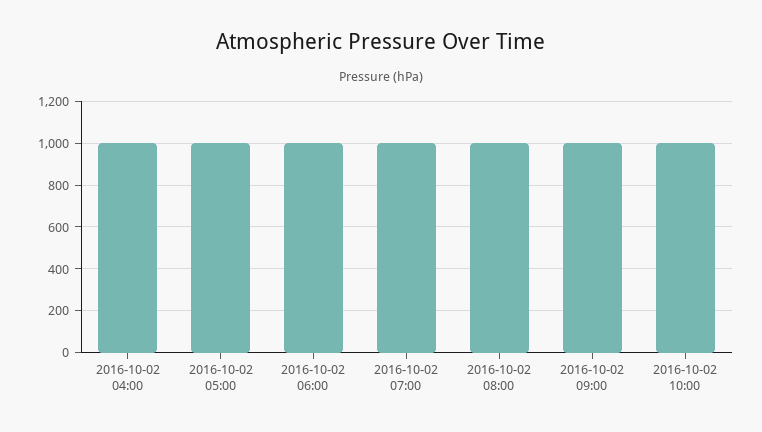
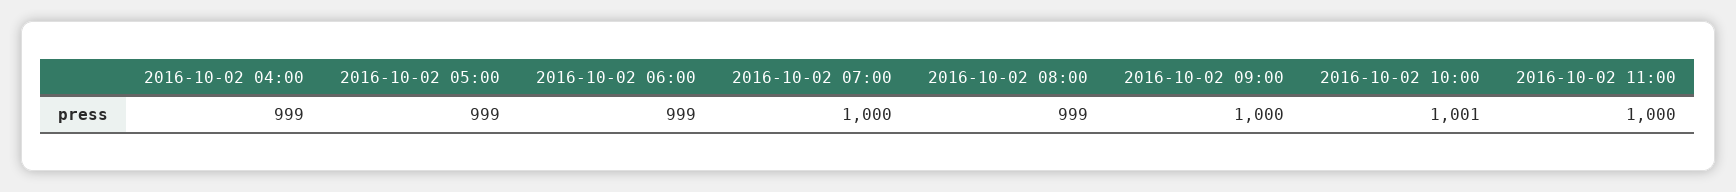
2016-10-02 11:00: none -> 1000

